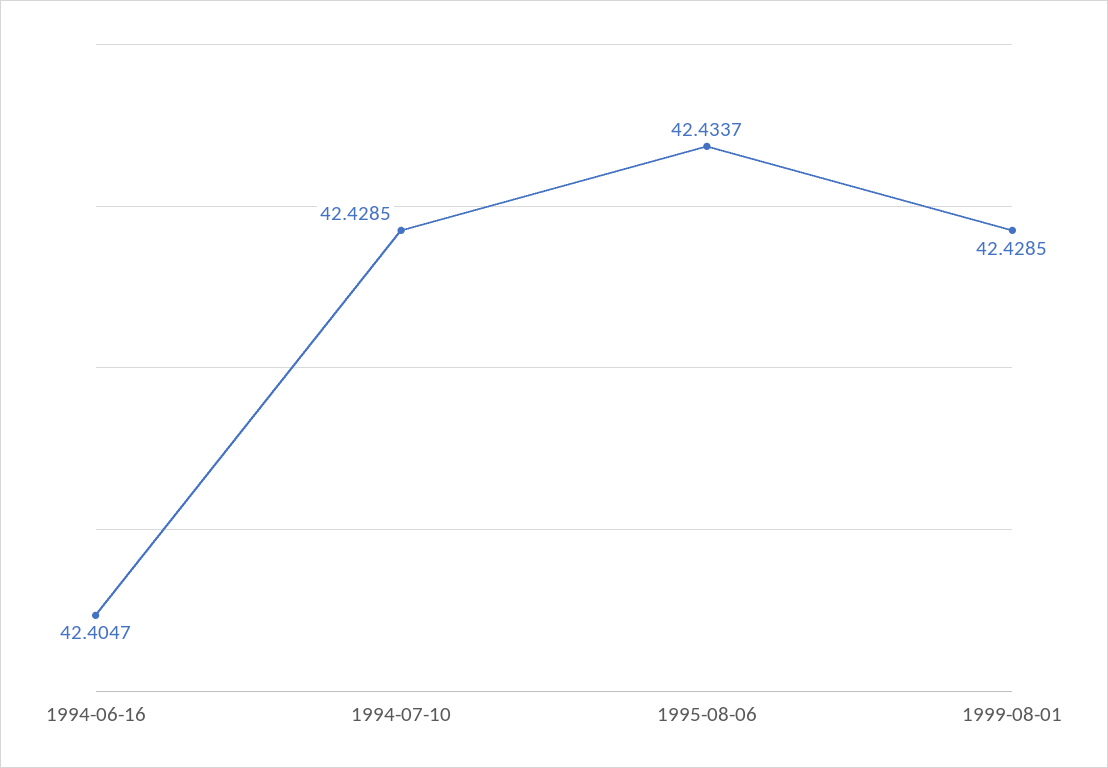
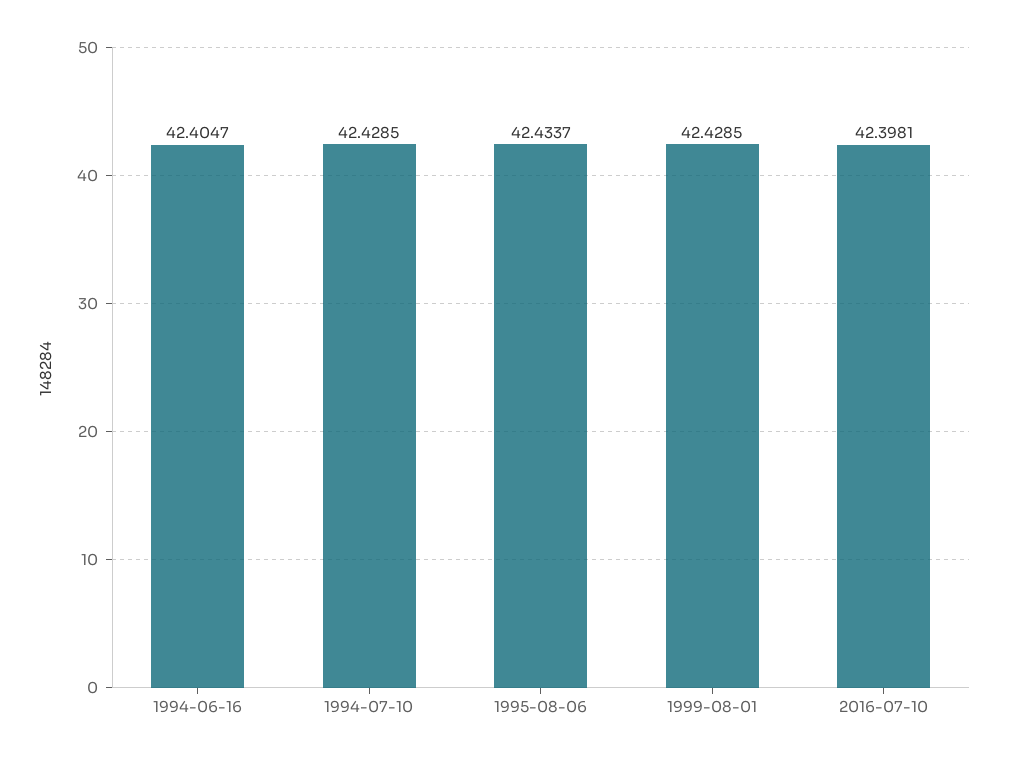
2016-07-10: none -> 42.3981

